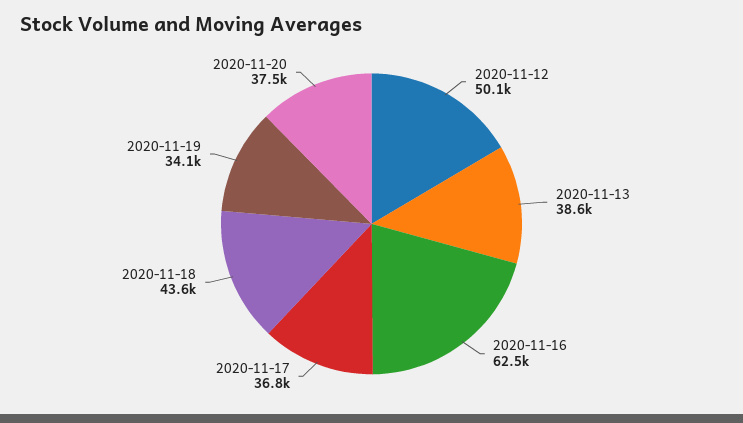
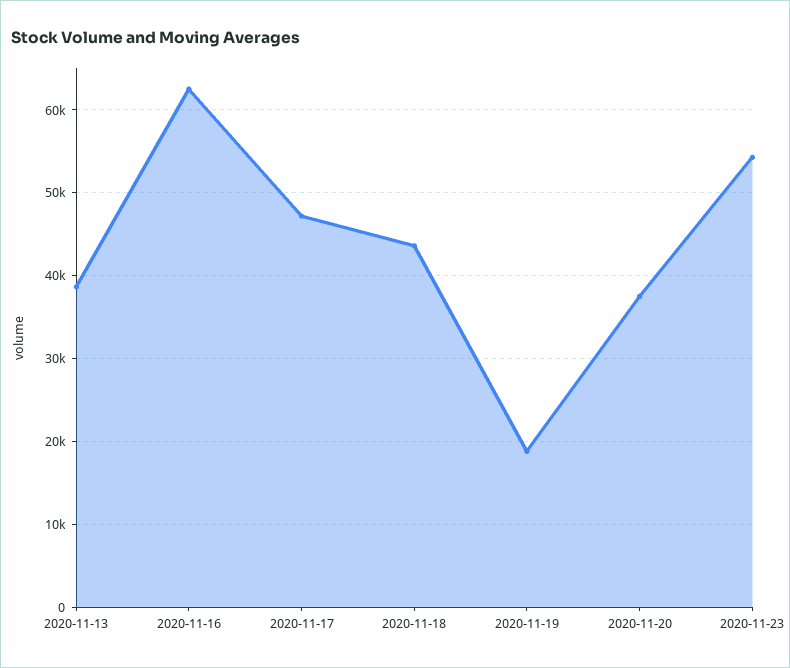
2020-11-12: 50100 -> none
2020-11-17: 36800 -> 47000
2020-11-19: 34100 -> 19000
2020-11-23: none -> 54000

